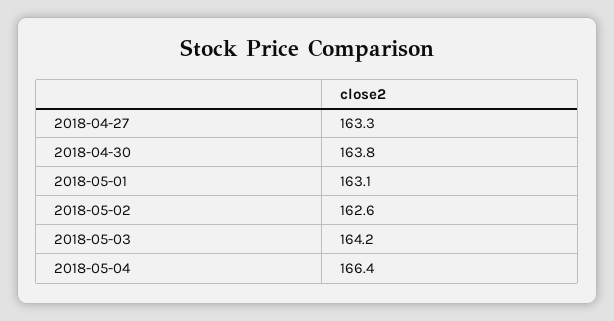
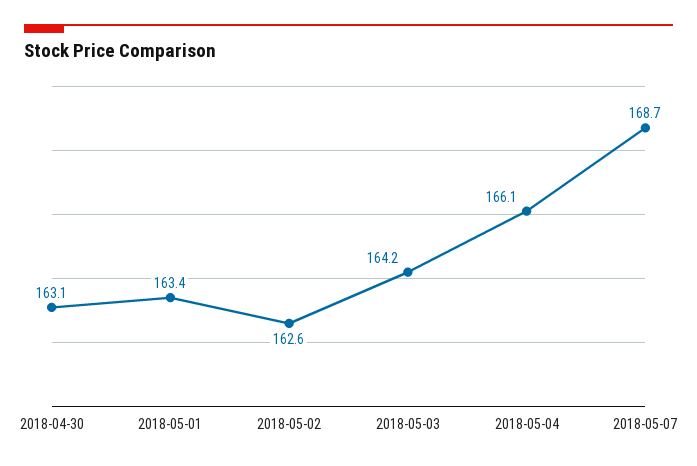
2018-04-27: 163.3 -> none
2018-04-30: 163.8 -> 163.1
2018-05-01: 163.1 -> 163.4
2018-05-04: 166.4 -> 166.1
2018-05-07: none -> 168.7

